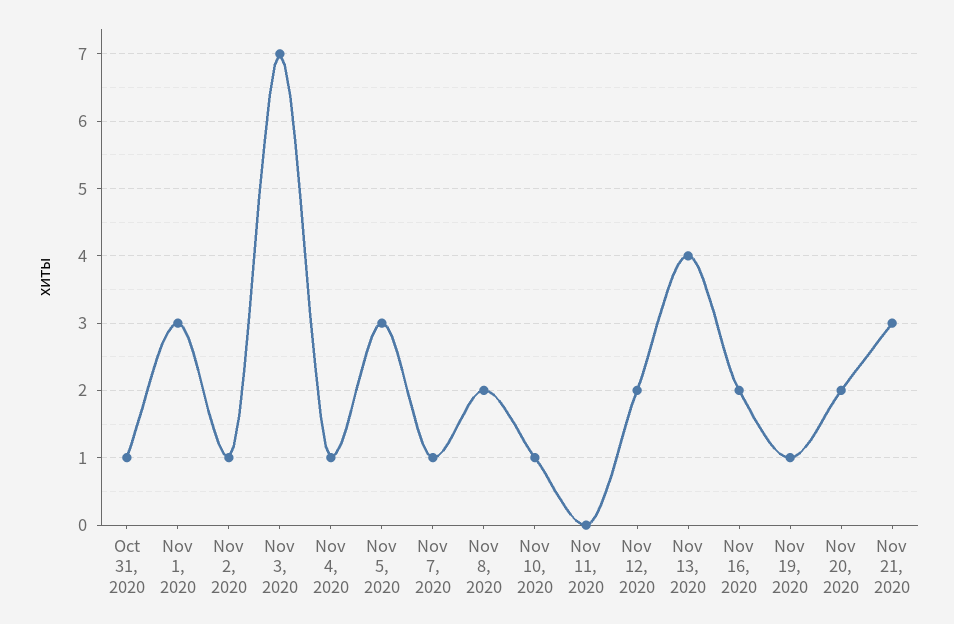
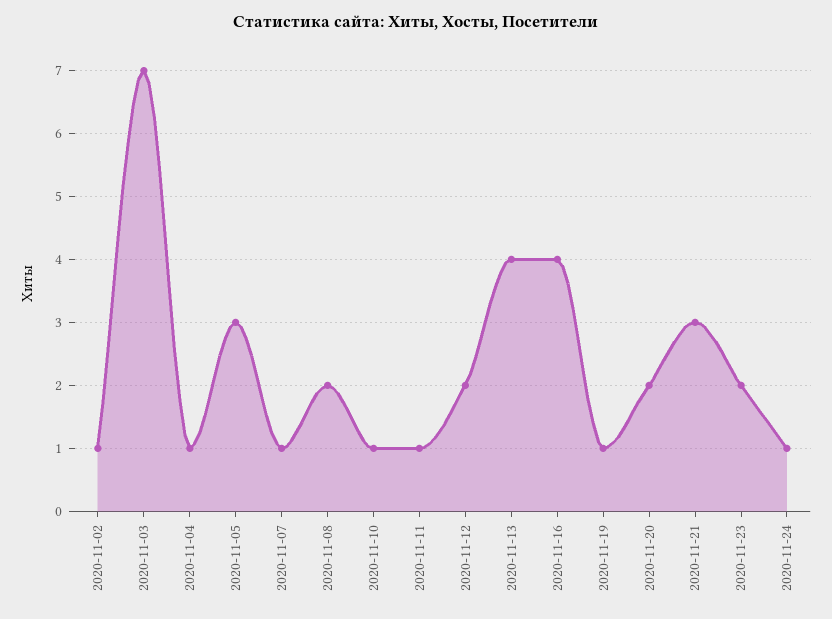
Oct 31, 2020: 1 -> none
Nov 1, 2020: 3 -> none
Nov 11, 2020: 0 -> 1
Nov 16, 2020: 2 -> 4
2020-11-23: none -> 2
2020-11-24: none -> 1

